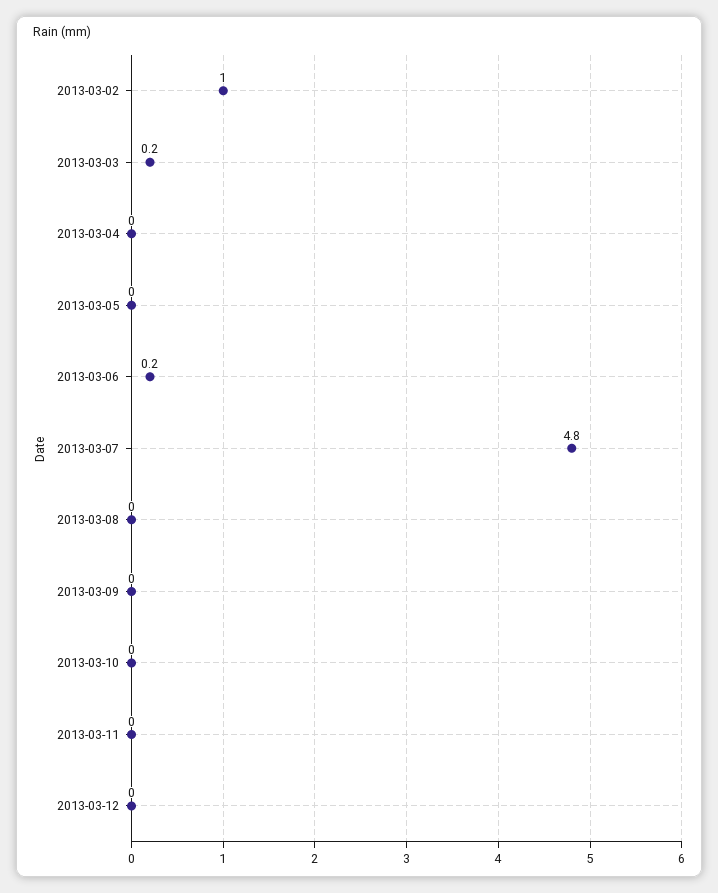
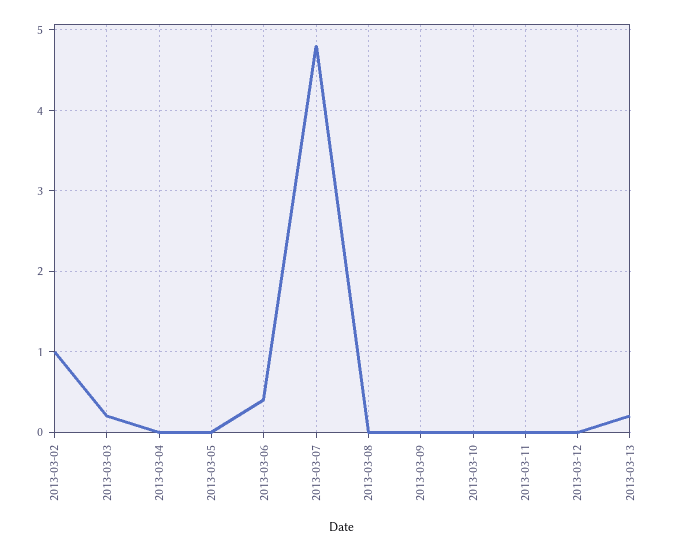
2013-03-06: 0.2 -> 0.4
2013-03-13: none -> 0.2

